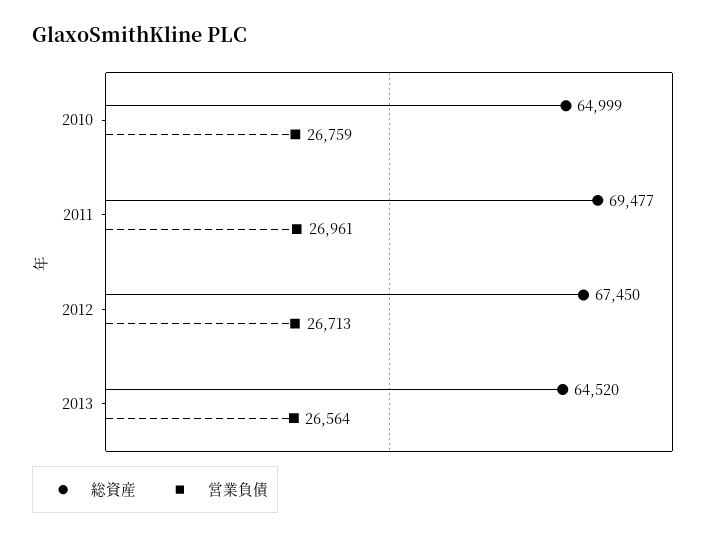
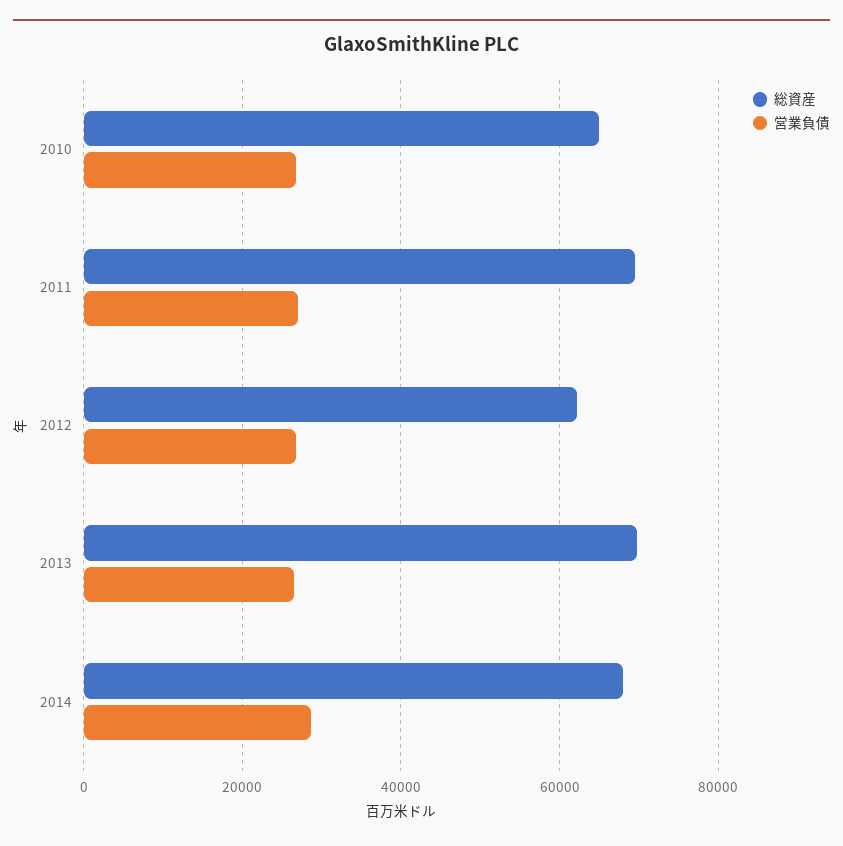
総資産, 2012: 67450 -> 62000
総資産, 2013: 64520 -> 70000
総資産, 2014: none -> 68000
営業負債, 2014: none -> 28000

